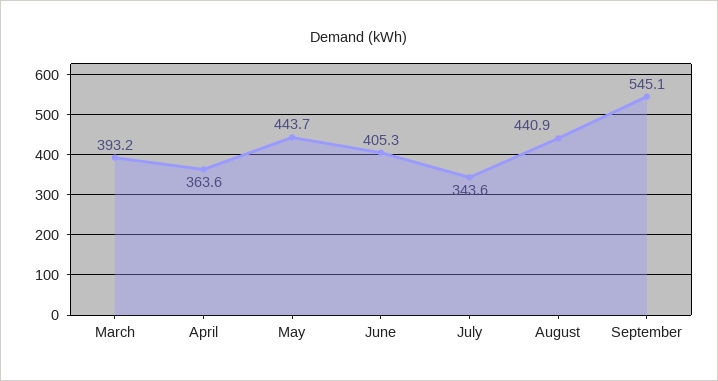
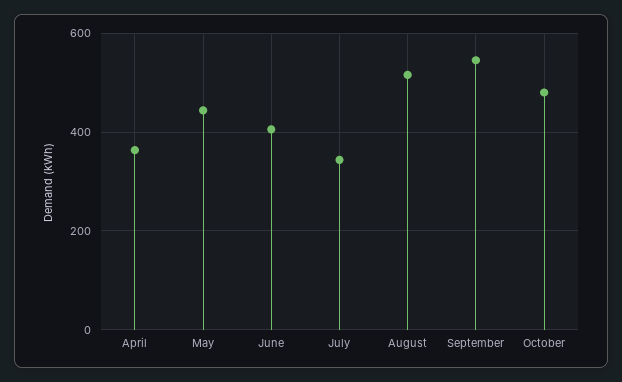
March: 393.2 -> none
August: 440.9 -> 520
October: none -> 480

